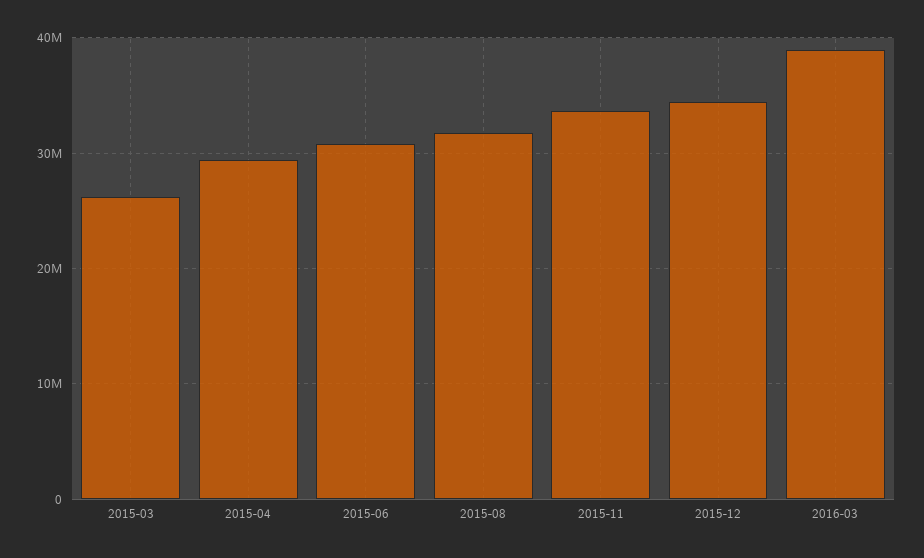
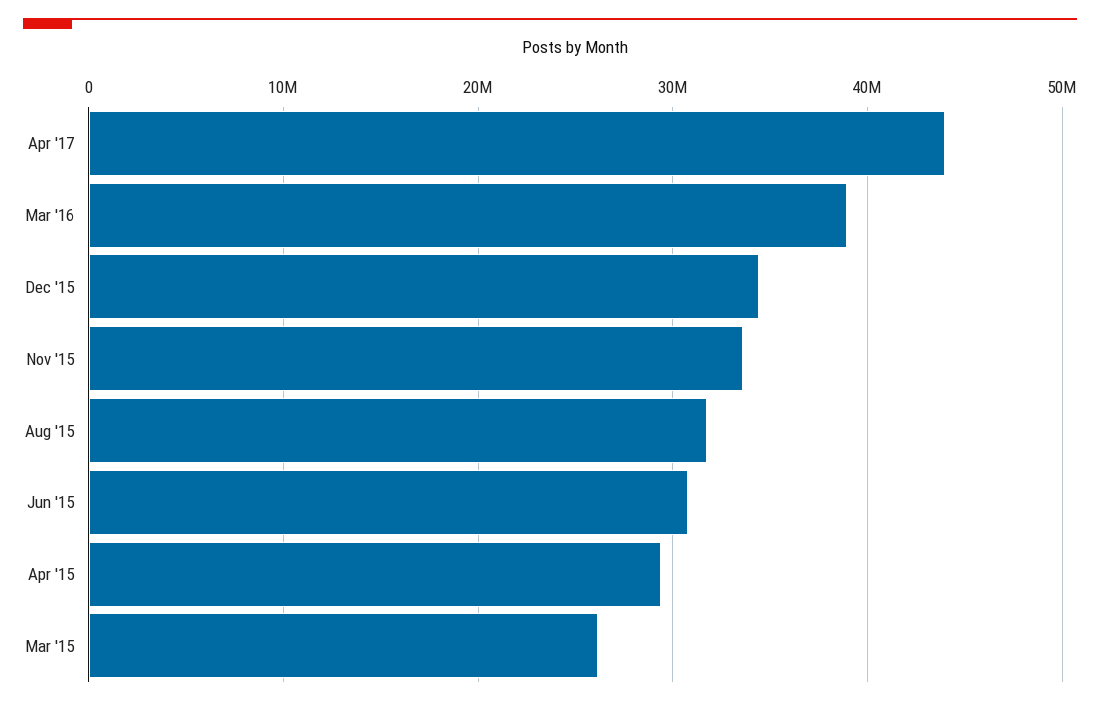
Apr '17: none -> 44000000

